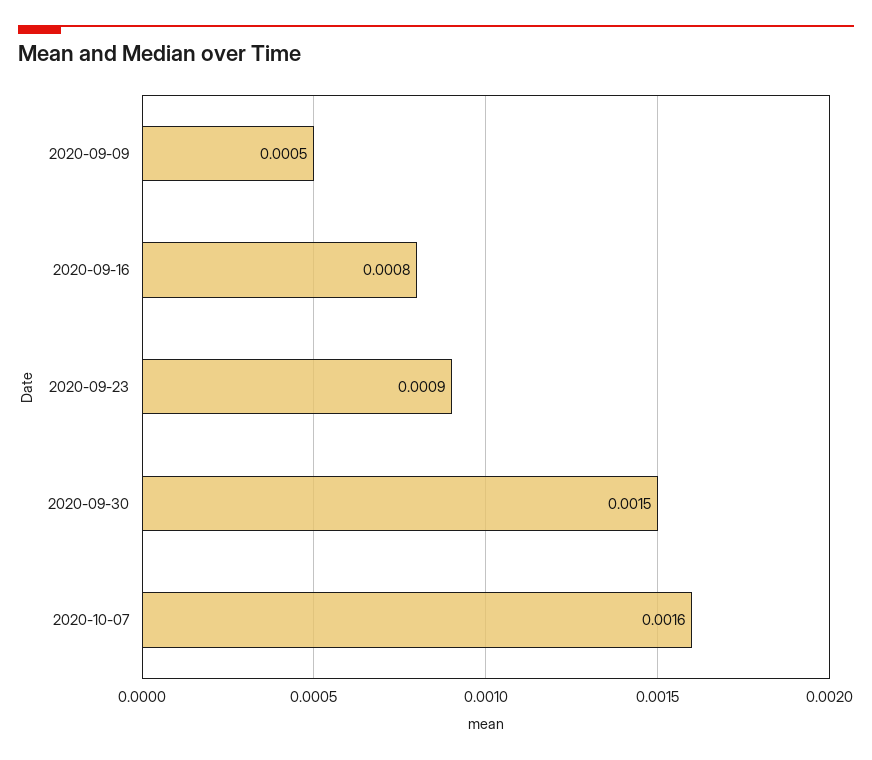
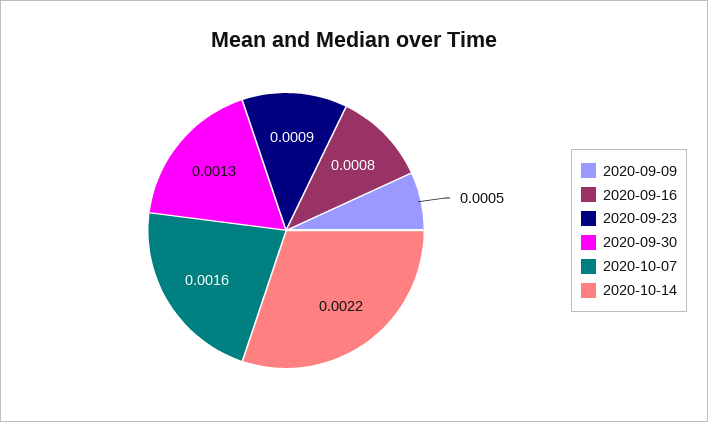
2020-09-30: 0.0015 -> 0.0013
2020-10-14: none -> 0.0022

